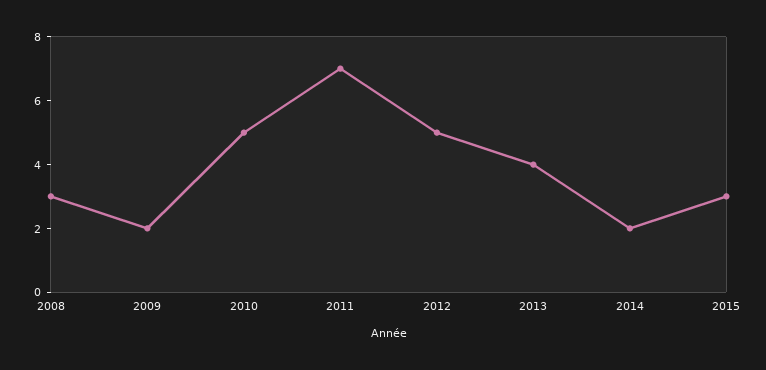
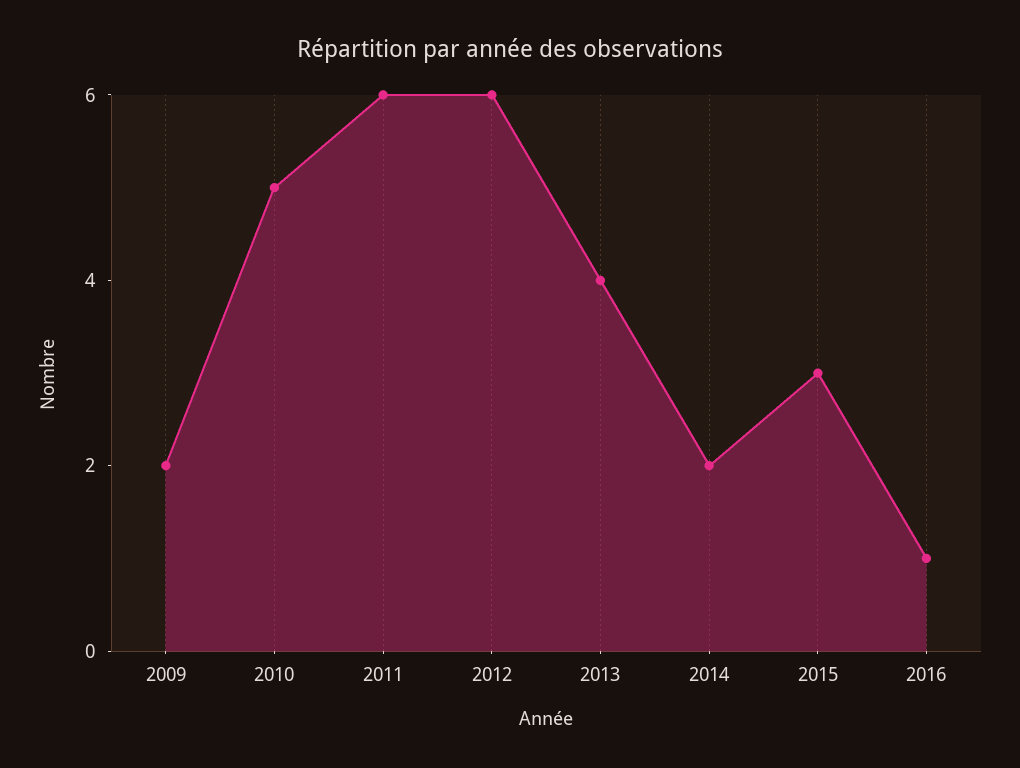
2008: 3 -> none
2011: 7 -> 6
2012: 5 -> 6
2016: none -> 1

